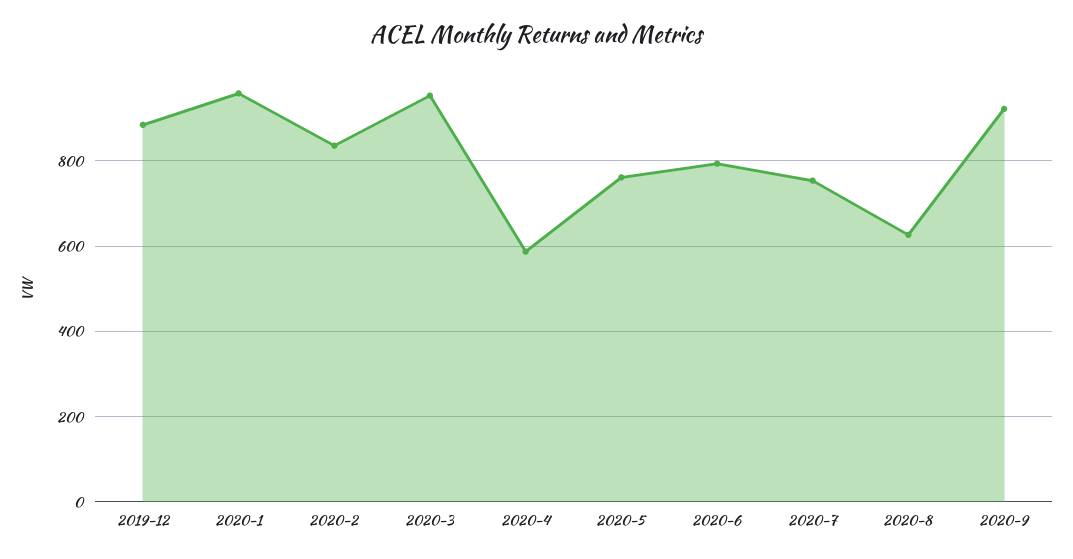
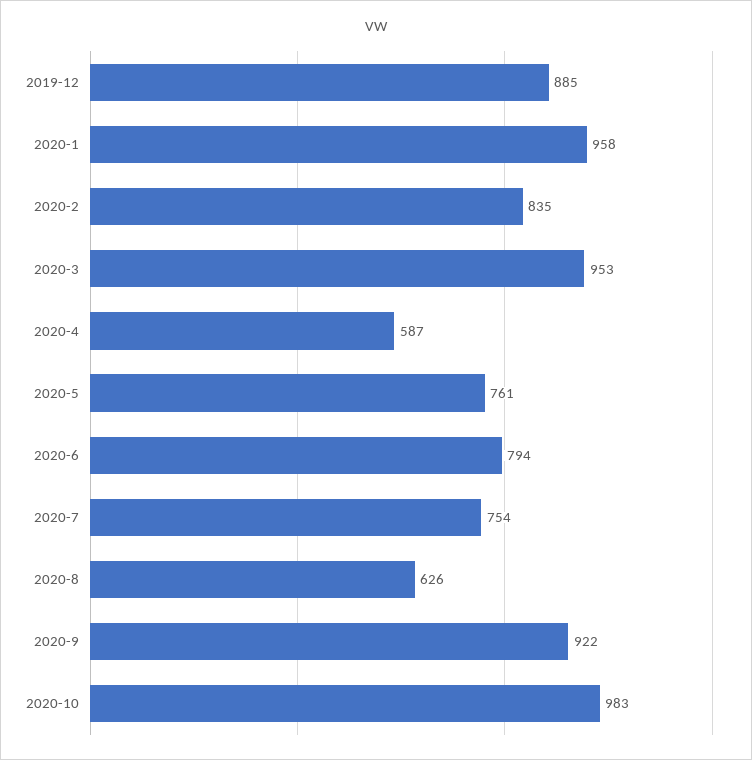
2020-10: none -> 983

